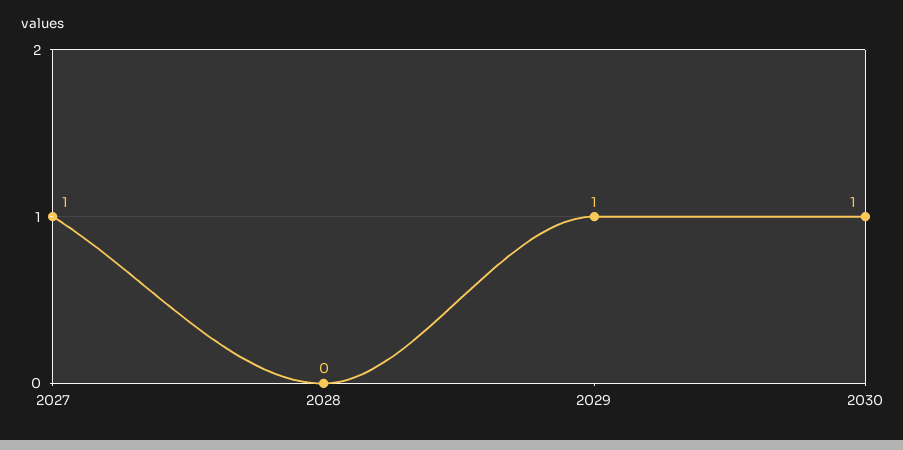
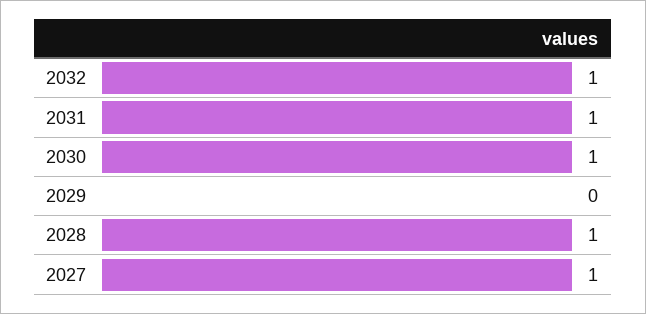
2028: 0 -> 1
2029: 1 -> 0
2032: none -> 1
2031: none -> 1

